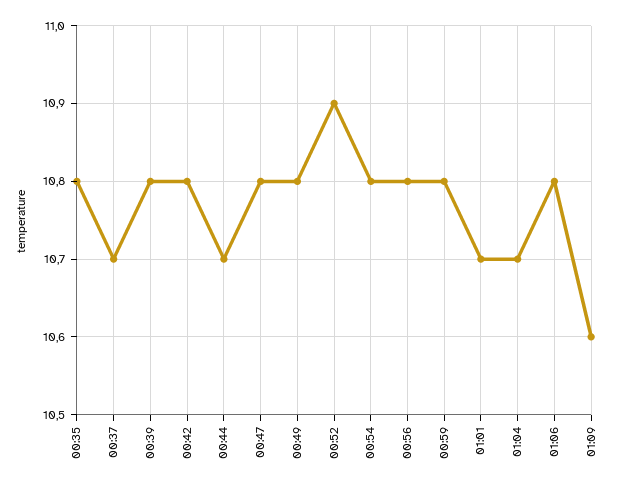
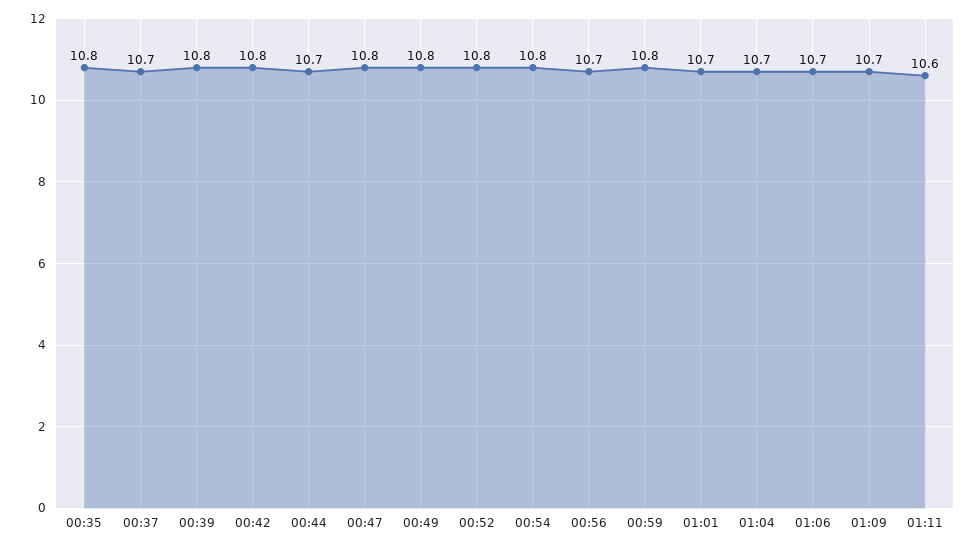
00:52: 10.9 -> 10.8
00:56: 10.8 -> 10.7
01:06: 10.8 -> 10.7
01:09: 10.6 -> 10.7
01:11: none -> 10.6

